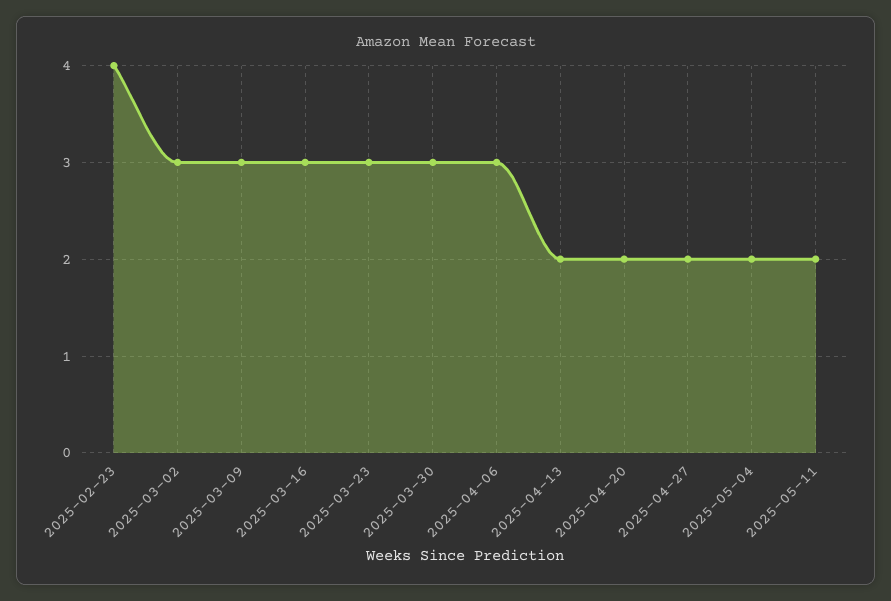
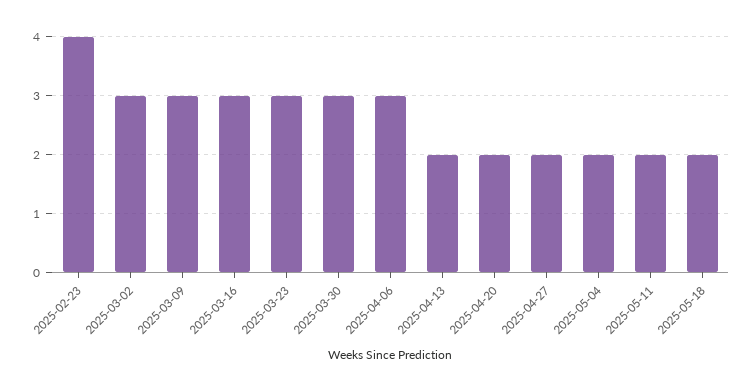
2025-05-18: none -> 2

